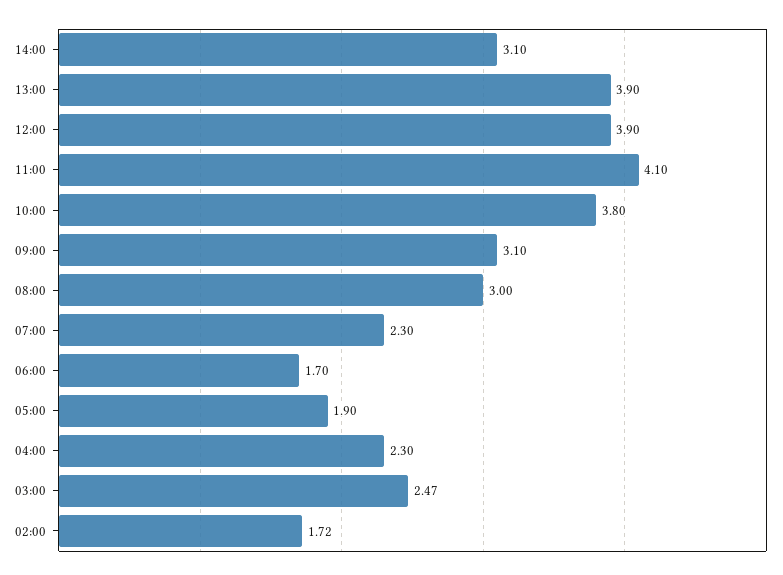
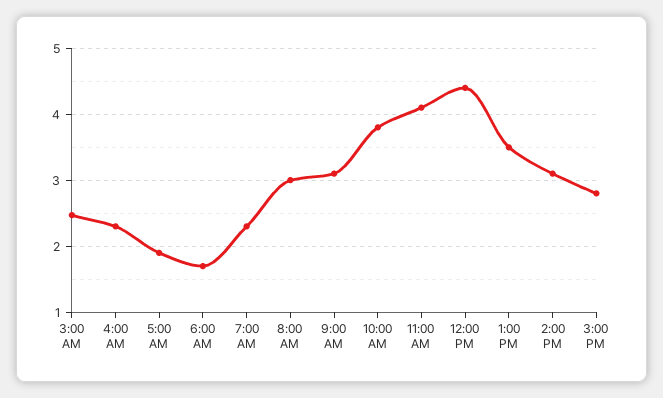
13:00: 3.9 -> 3.5
12:00: 3.9 -> 4.4
02:00: 1.72 -> none
3:00 PM: none -> 2.8

